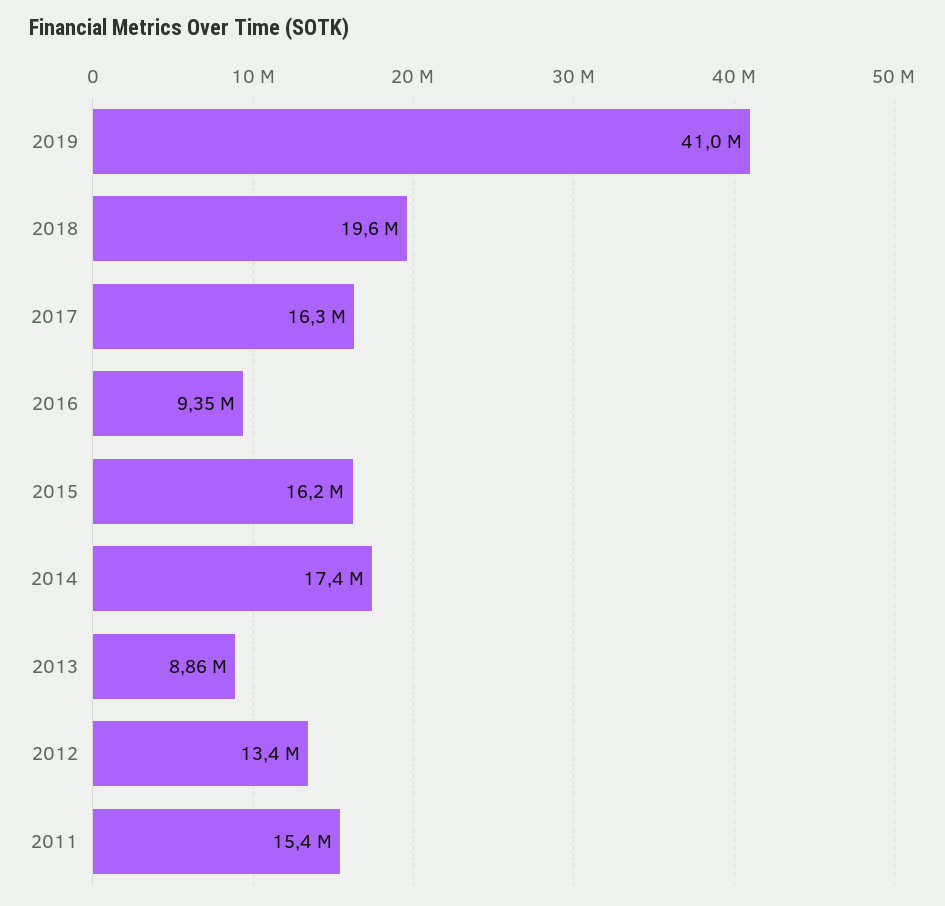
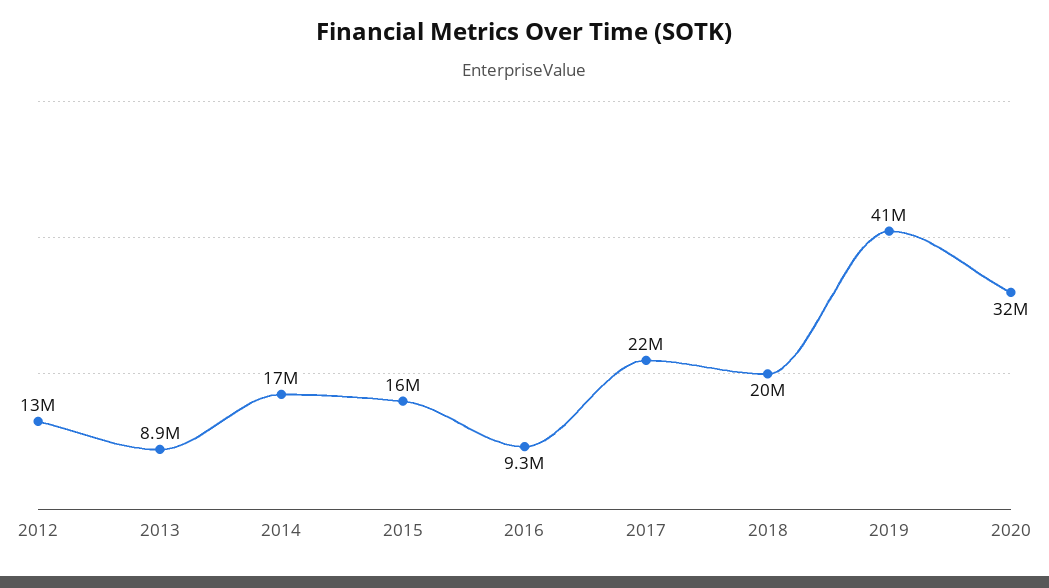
2017: 16300000 -> 22000000
2011: 15400000 -> none
2020: none -> 32000000

